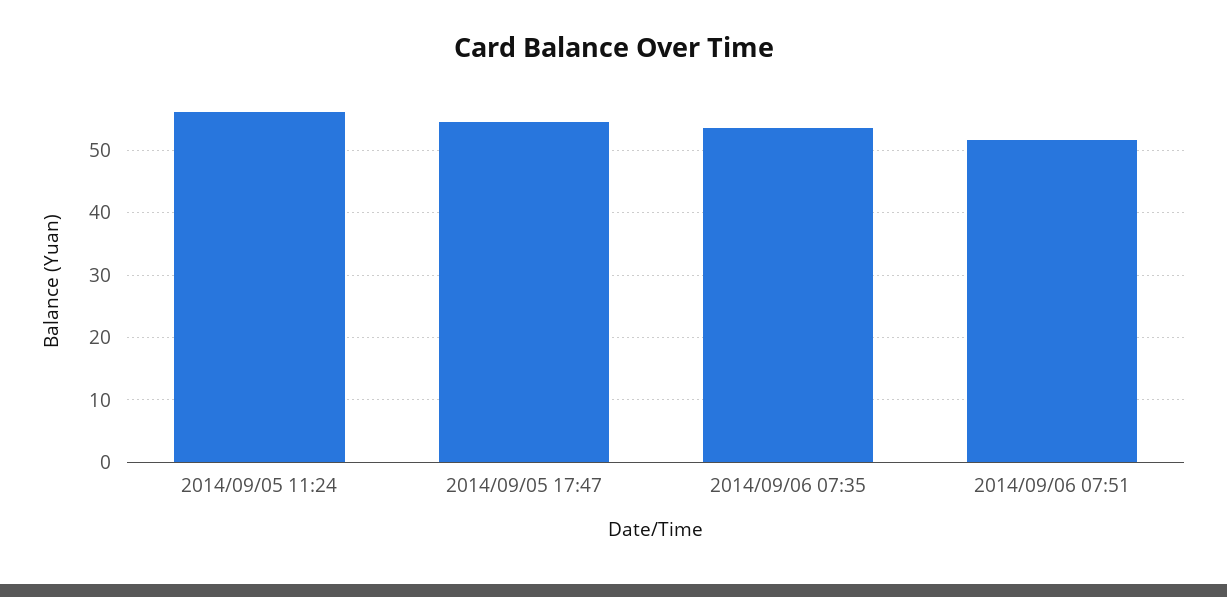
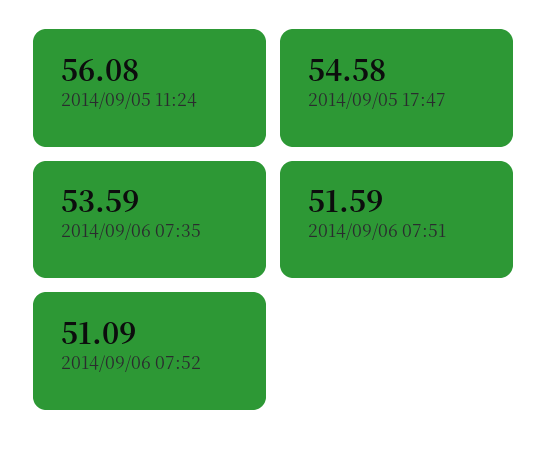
2014/09/06 07:52: none -> 51.09

